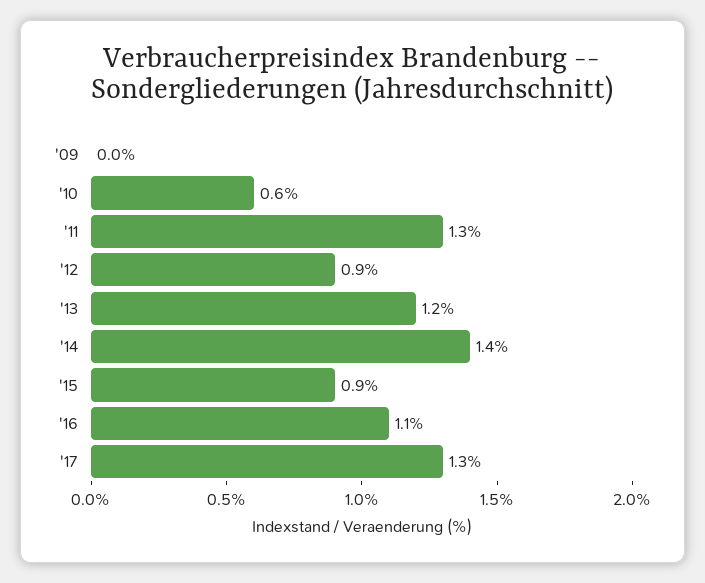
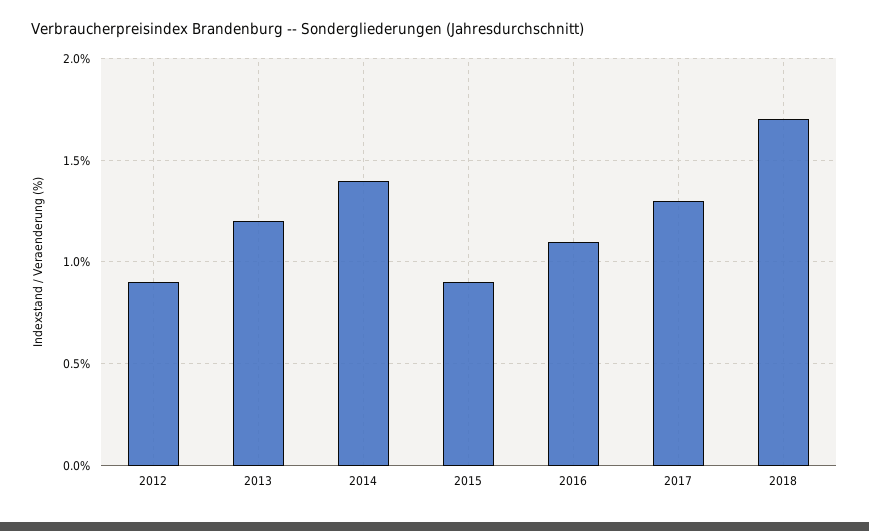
'09: 0 -> none
'10: 0.6 -> none
'11: 1.3 -> none
2018: none -> 1.7

